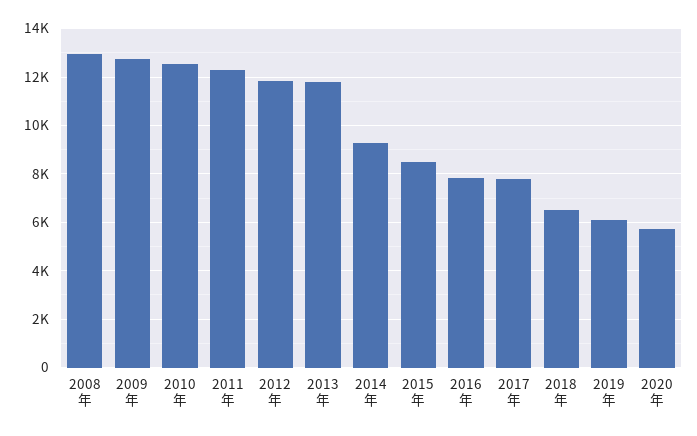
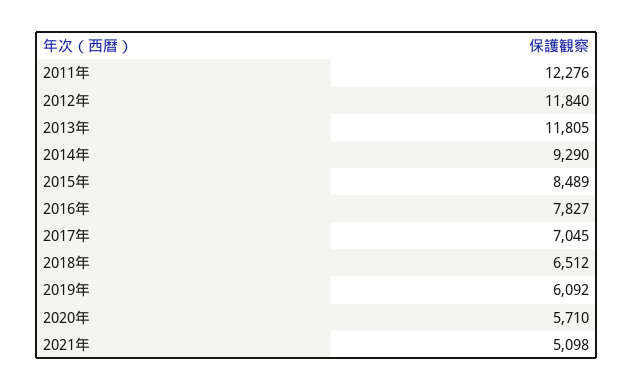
2008年: 13000 -> none
2009年: 12750 -> none
2010年: 12500 -> none
2017年: 7750 -> 7045
2021年: none -> 5098

